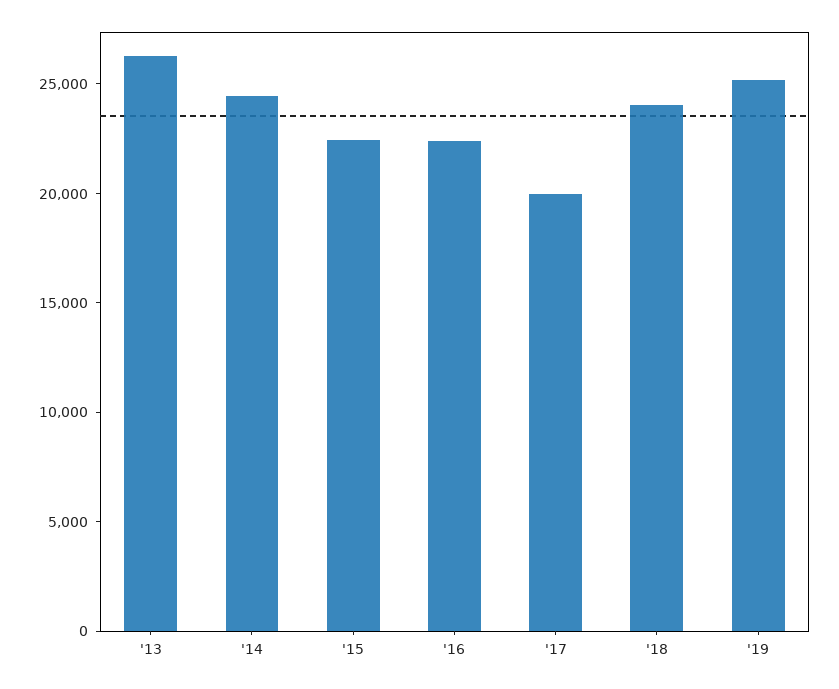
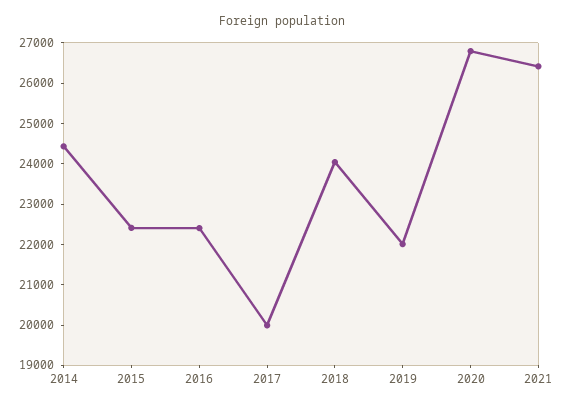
'13: 26000 -> none
'19: 25000 -> 22000
2020: none -> 26800
2021: none -> 26400

